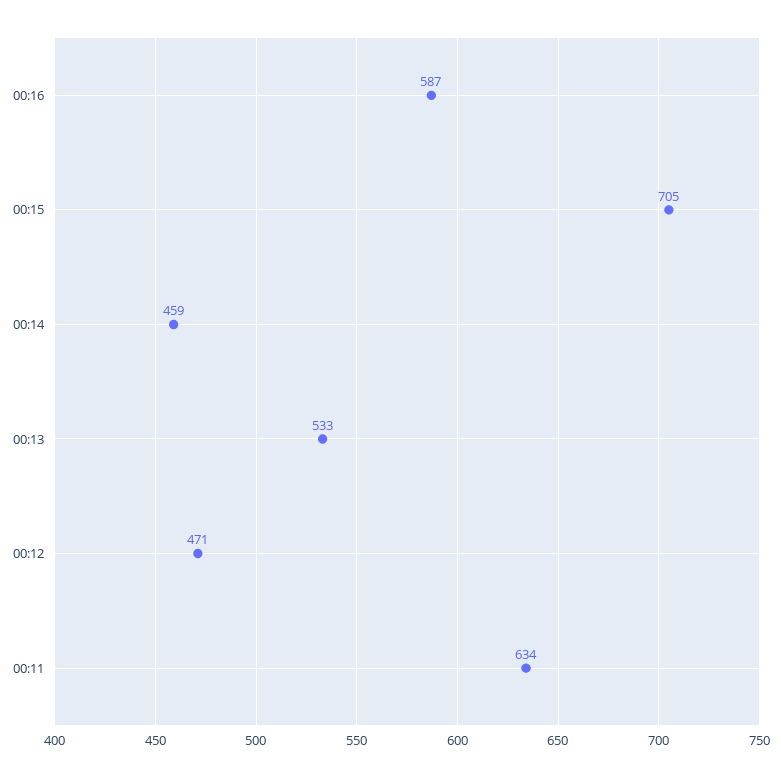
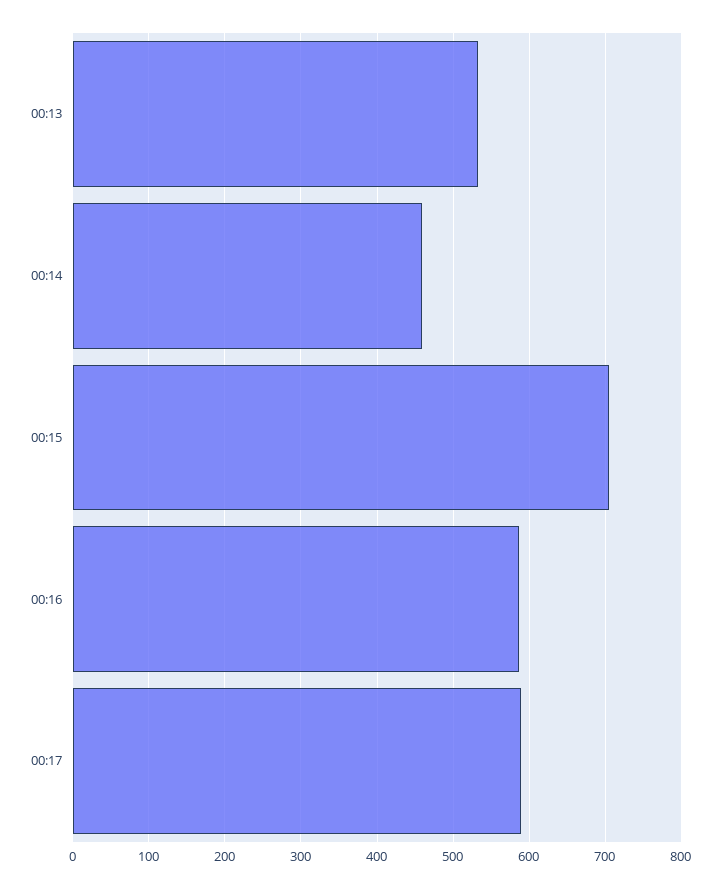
00:12: 471 -> none
00:11: 634 -> none
00:17: none -> 590

